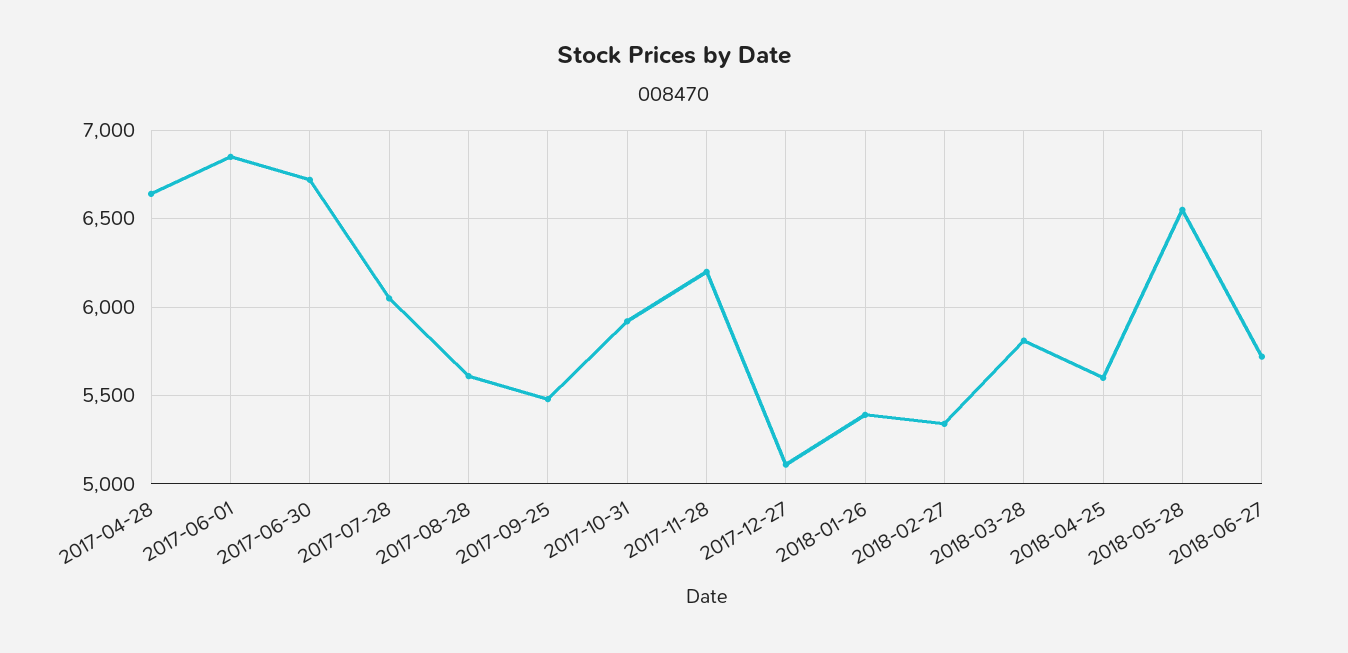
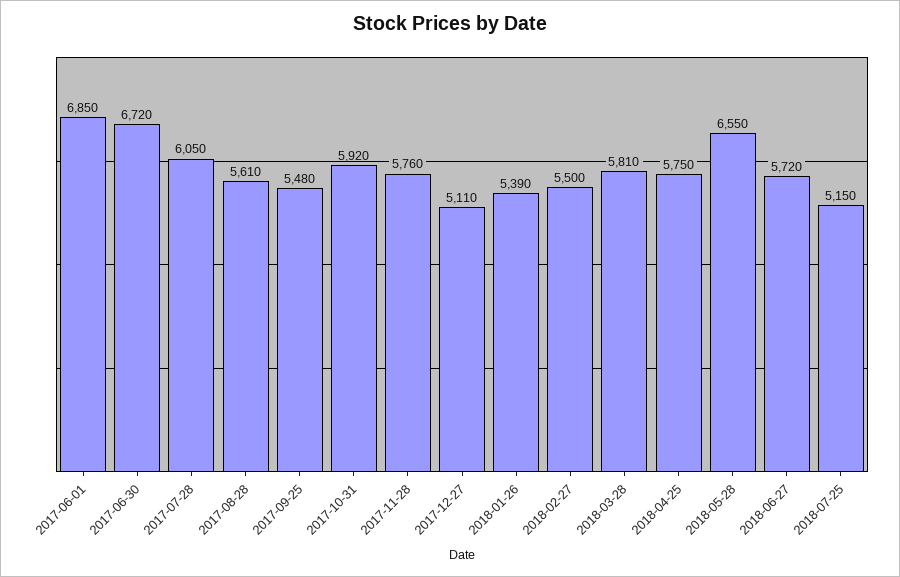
2017-04-28: 6650 -> none
2017-11-28: 6200 -> 5760
2018-02-27: 5350 -> 5500
2018-04-25: 5600 -> 5750
2018-07-25: none -> 5150

